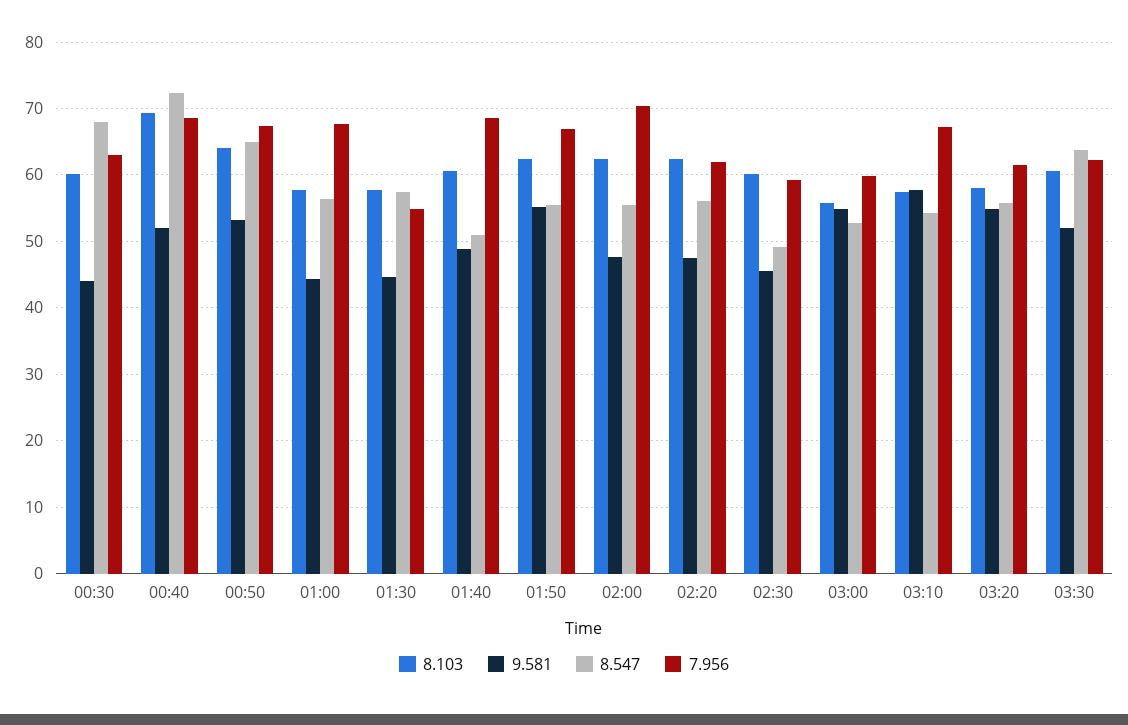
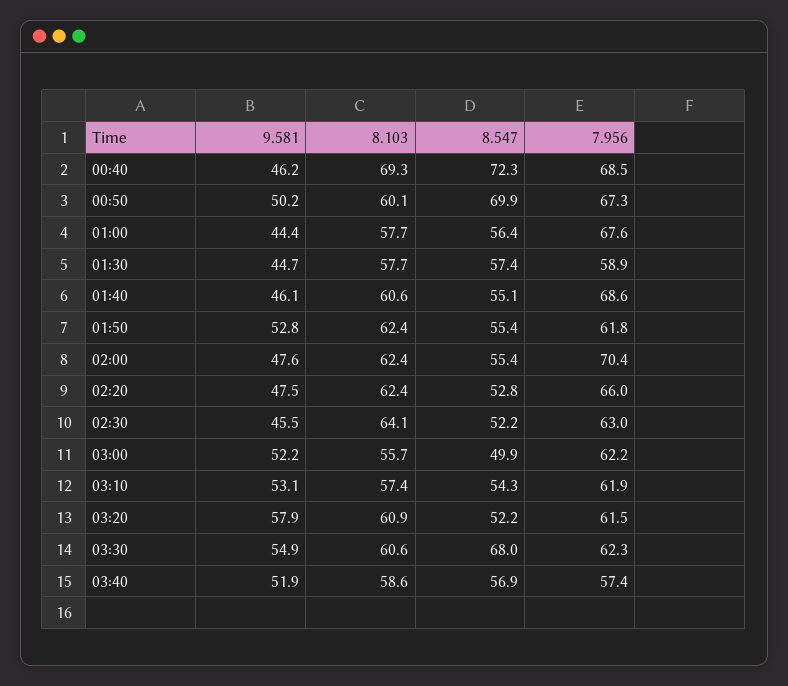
8.103, 00:30: 60 -> none
9.581, 00:30: 44 -> none
8.547, 00:30: 68 -> none
7.956, 00:30: 63 -> none
9.581, 00:40: 52 -> 46.2
8.103, 00:50: 64 -> 60.1
9.581, 00:50: 53 -> 50.2
8.547, 00:50: 65 -> 69.9
7.956, 01:30: 55 -> 58.9
9.581, 01:40: 49 -> 46.1
8.547, 01:40: 51 -> 55.1
9.581, 01:50: 55 -> 52.8
7.956, 01:50: 67 -> 61.8
8.547, 02:20: 56 -> 52.8
7.956, 02:20: 62 -> 66
8.103, 02:30: 60 -> 64.1
8.547, 02:30: 49 -> 52.2
7.956, 02:30: 59 -> 63
9.581, 03:00: 55 -> 52.2
8.547, 03:00: 53 -> 49.9
7.956, 03:00: 60 -> 62.2
9.581, 03:10: 58 -> 53.1
7.956, 03:10: 67 -> 61.9
8.103, 03:20: 58 -> 60.9
9.581, 03:20: 55 -> 57.9
8.547, 03:20: 56 -> 52.2
9.581, 03:30: 52 -> 54.9
8.547, 03:30: 64 -> 68
9.581, 03:40: none -> 51.9
8.103, 03:40: none -> 58.6
8.547, 03:40: none -> 56.9
7.956, 03:40: none -> 57.4

